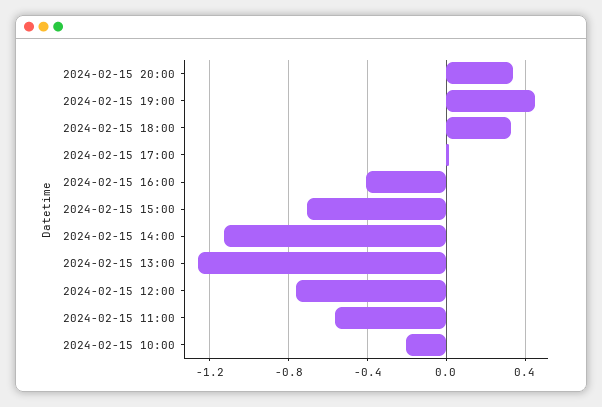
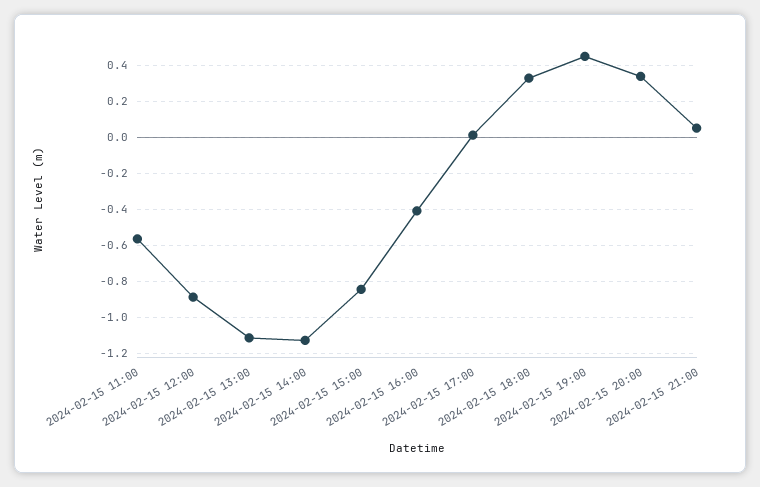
2024-02-15 15:00: -0.7 -> -0.85
2024-02-15 13:00: -1.25 -> -1.1
2024-02-15 12:00: -0.75 -> -0.9
2024-02-15 10:00: -0.2 -> none
2024-02-15 21:00: none -> 0.05

